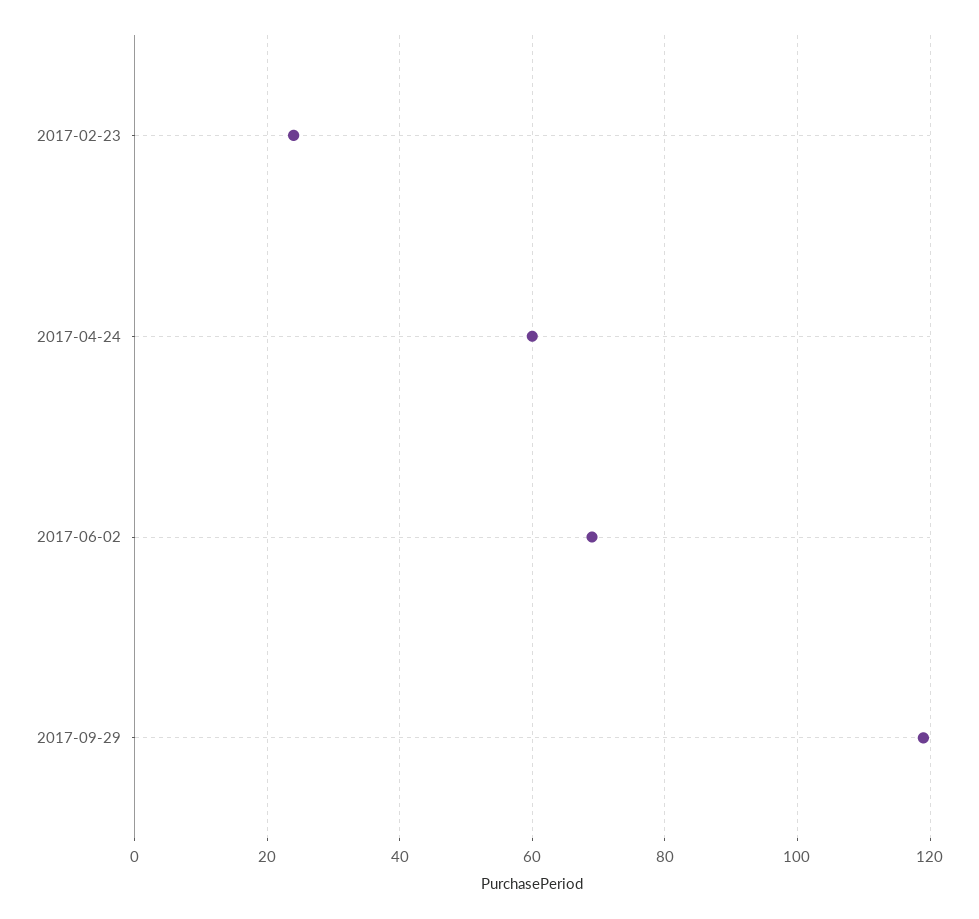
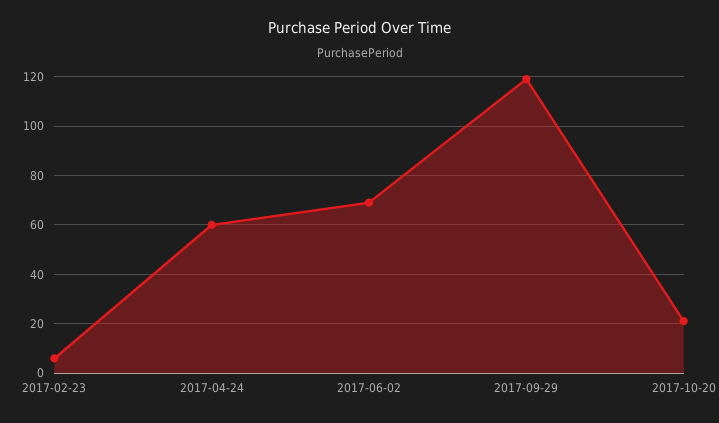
2017-02-23: 25 -> 5
2017-10-20: none -> 20

